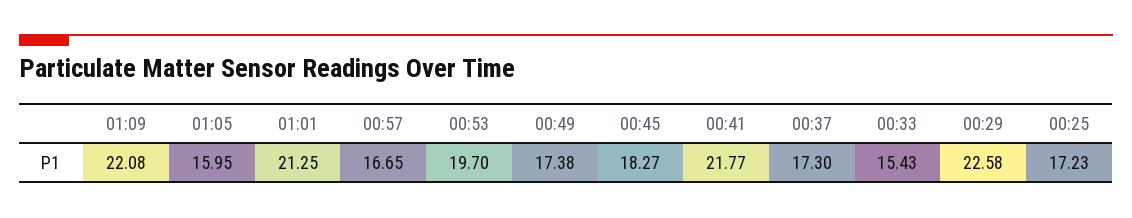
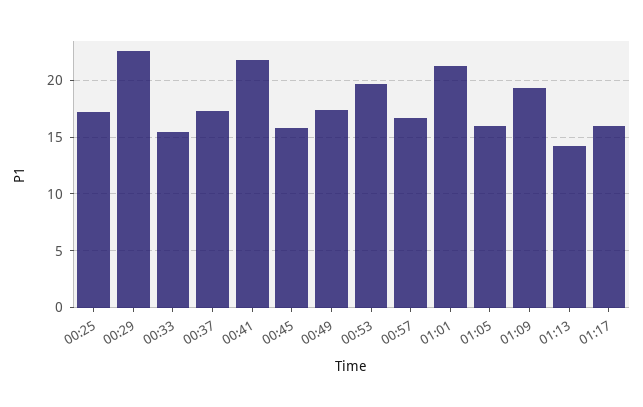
01:09: 22.08 -> 19
00:45: 18.27 -> 16
01:13: none -> 14
01:17: none -> 16

